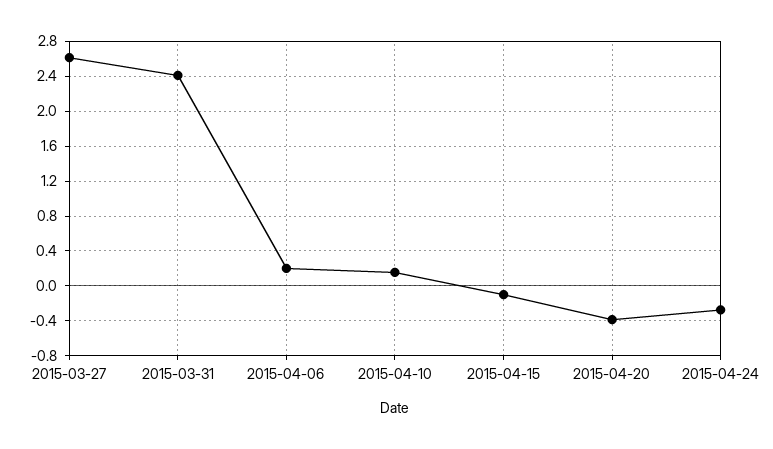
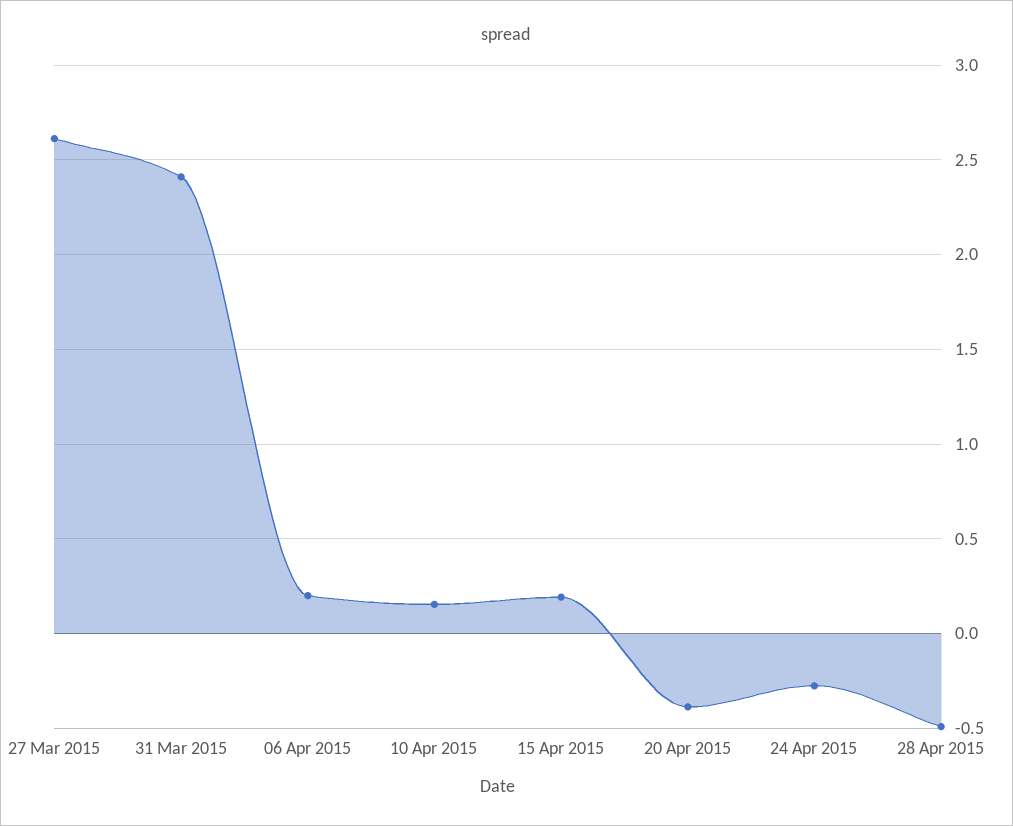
2015-04-15: -0.1 -> 0.2
28 Apr 2015: none -> -0.5

